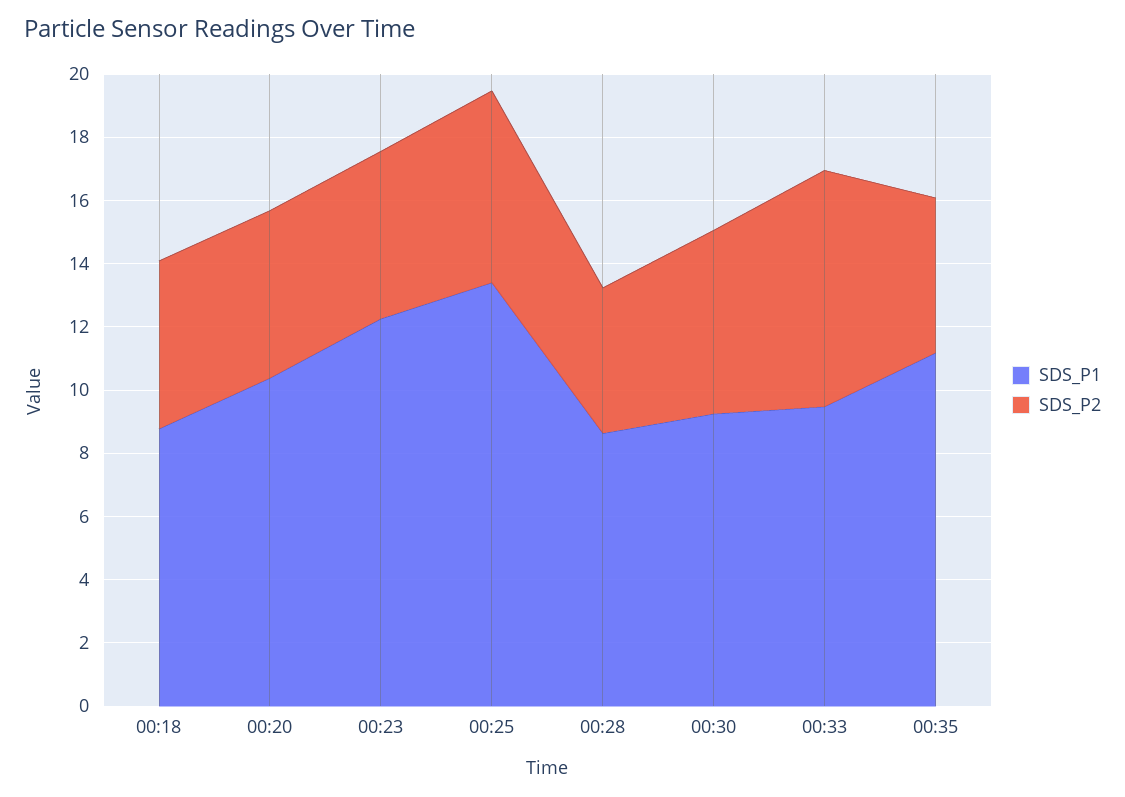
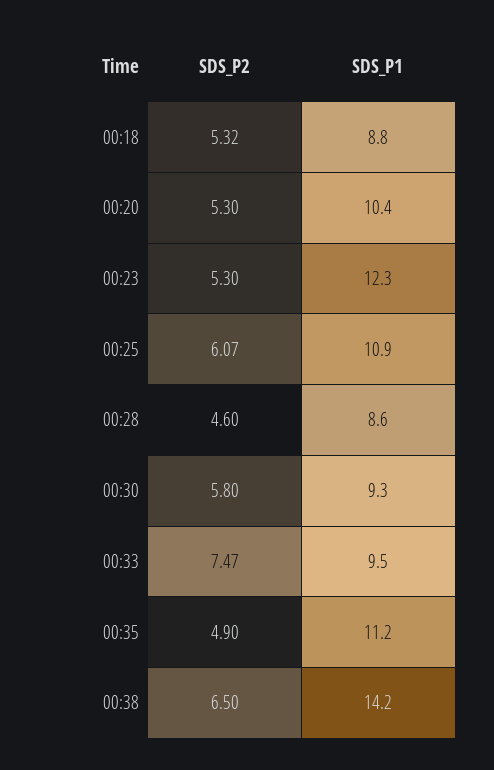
SDS_P1, 00:25: 13.5 -> 10.9
SDS_P2, 00:38: none -> 6.5
SDS_P1, 00:38: none -> 14.2

